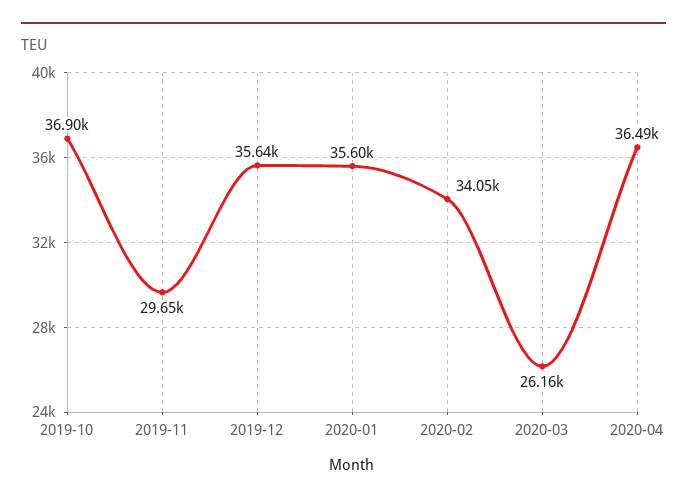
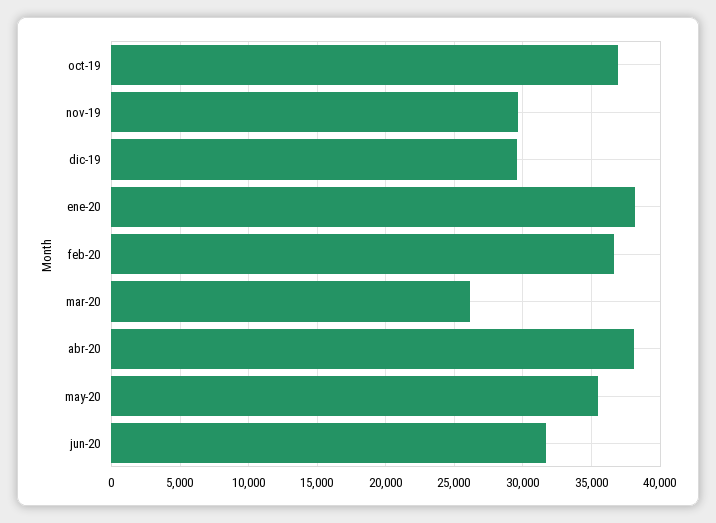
2019-12: 35640 -> 29500
2020-01: 35600 -> 38000
2020-02: 34050 -> 36500
2020-04: 36490 -> 38000
may-20: none -> 35500
jun-20: none -> 31500

